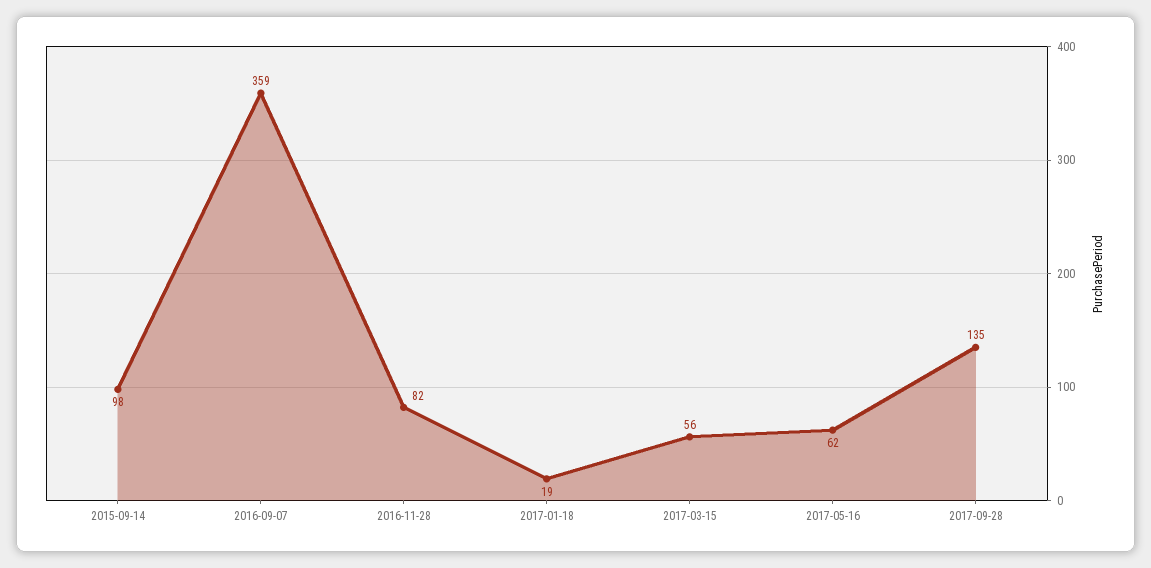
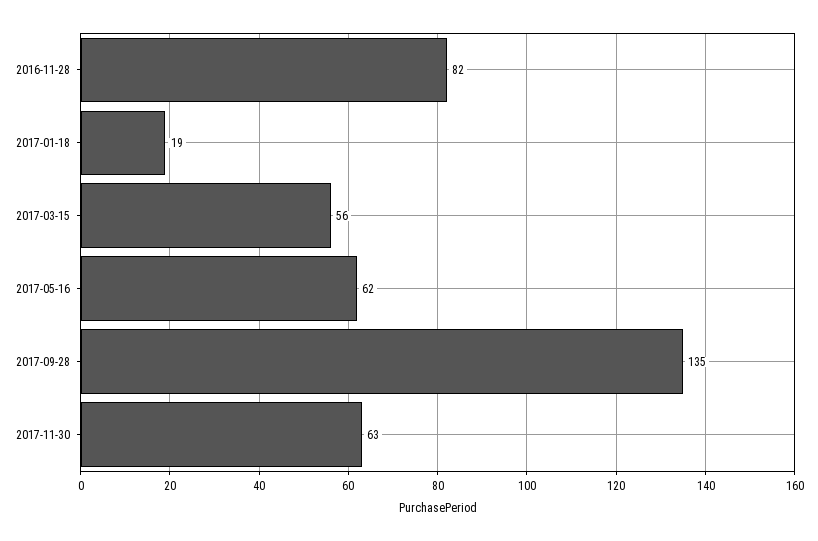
2015-09-14: 98 -> none
2016-09-07: 359 -> none
2017-11-30: none -> 63

